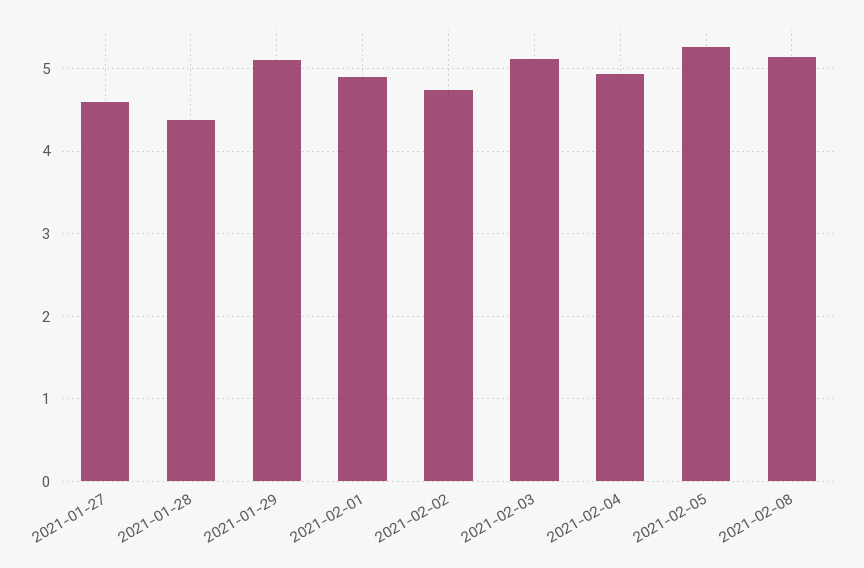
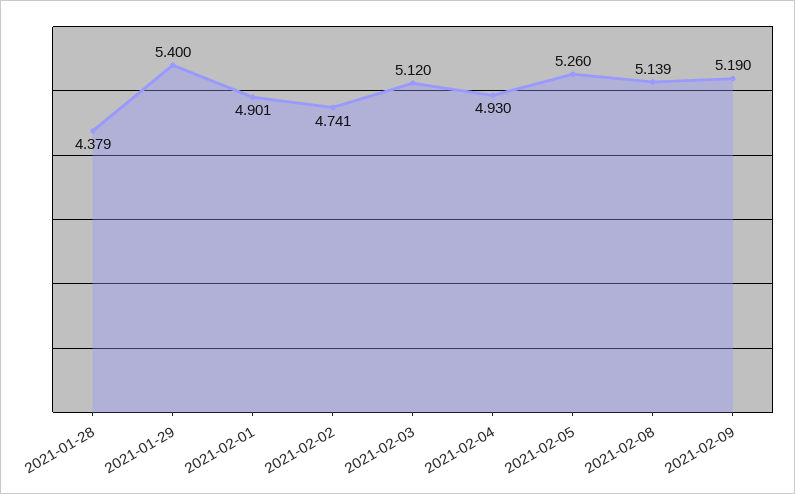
2021-01-27: 4.6 -> none
2021-01-29: 5.1 -> 5.4
2021-02-09: none -> 5.19

